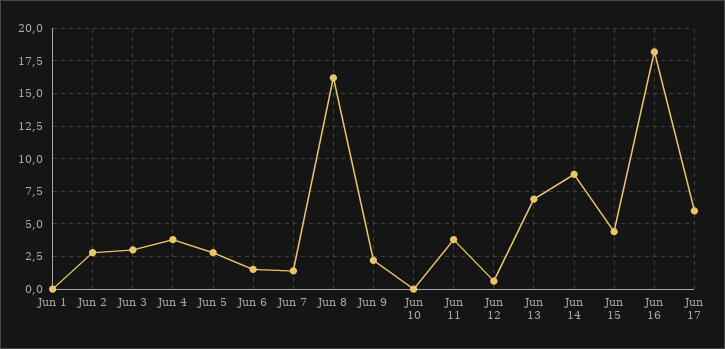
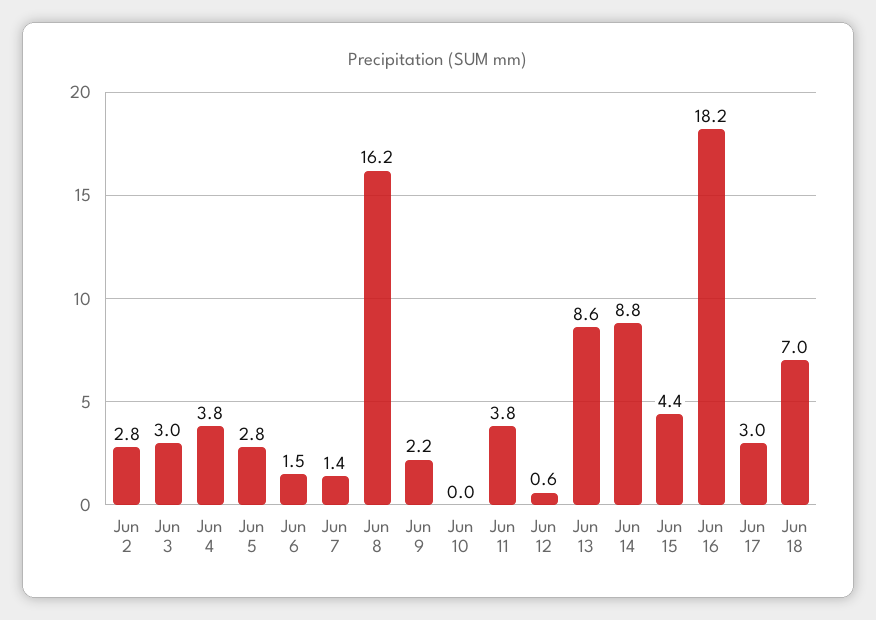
Jun 1: 0 -> none
Jun 13: 7 -> 8.6
Jun 17: 6 -> 3
Jun 18: none -> 7

